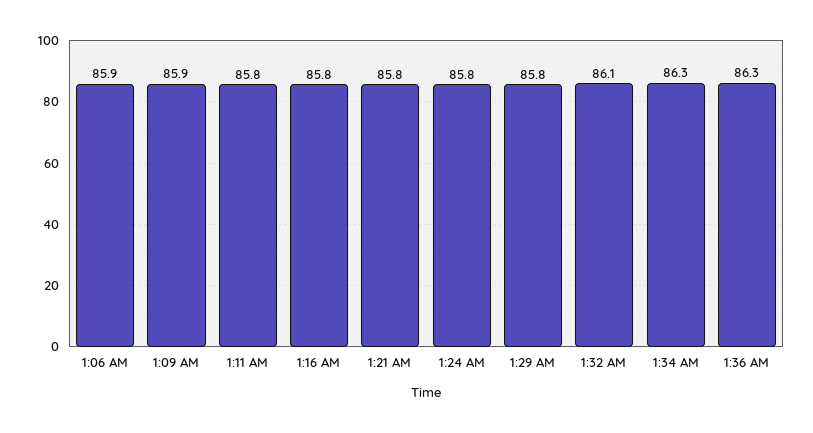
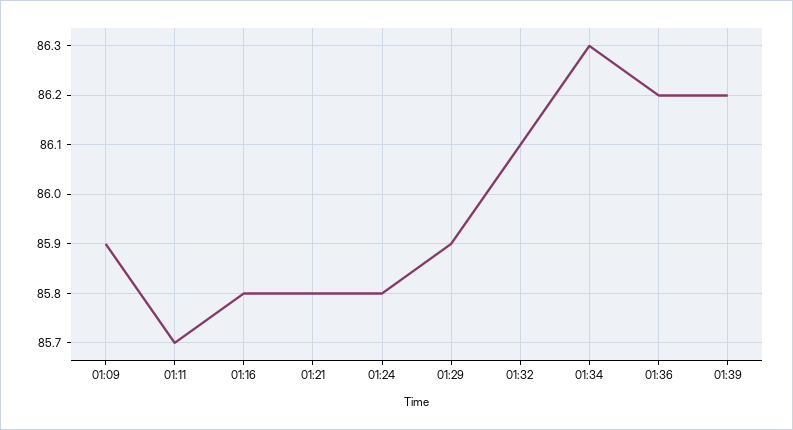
1:06 AM: 85.9 -> none
1:11 AM: 85.8 -> 85.7
1:29 AM: 85.8 -> 85.9
1:36 AM: 86.3 -> 86.2
01:39: none -> 86.2

